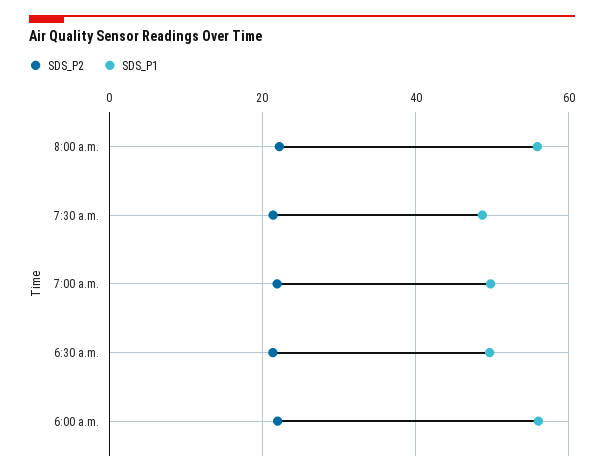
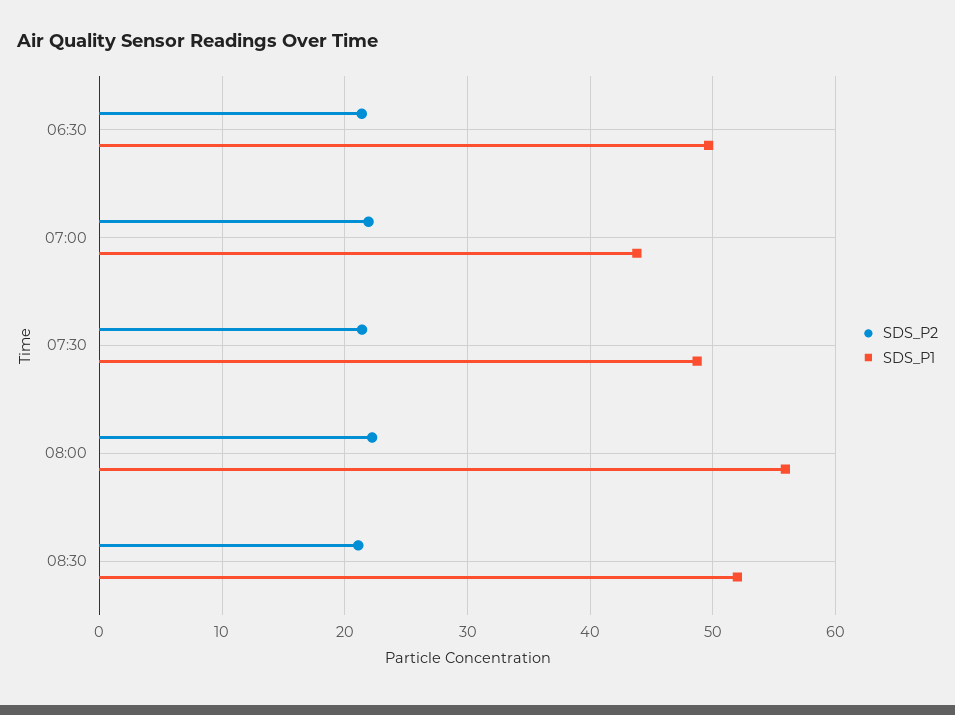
SDS_P1, 7:00 a.m.: 50 -> 44
SDS_P2, 6:00 a.m.: 22 -> none
SDS_P1, 6:00 a.m.: 56 -> none
SDS_P2, 08:30: none -> 21
SDS_P1, 08:30: none -> 52

